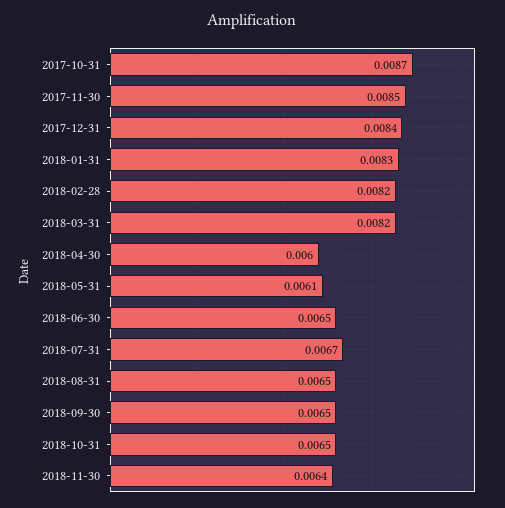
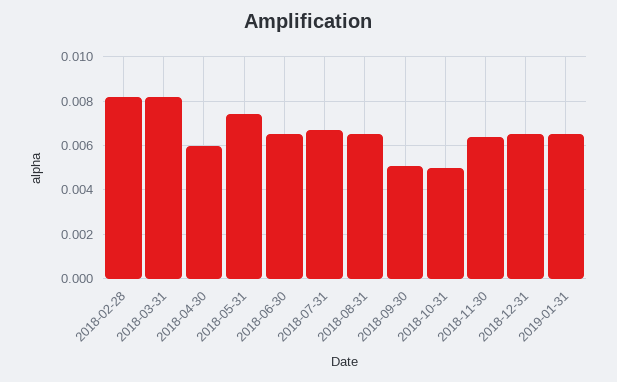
2017-10-31: 0.0087 -> none
2017-11-30: 0.0085 -> none
2017-12-31: 0.0084 -> none
2018-01-31: 0.0083 -> none
2018-05-31: 0.0061 -> 0.0075
2018-09-30: 0.0065 -> 0.005
2018-10-31: 0.0065 -> 0.005
2018-12-31: none -> 0.0065
2019-01-31: none -> 0.0065

